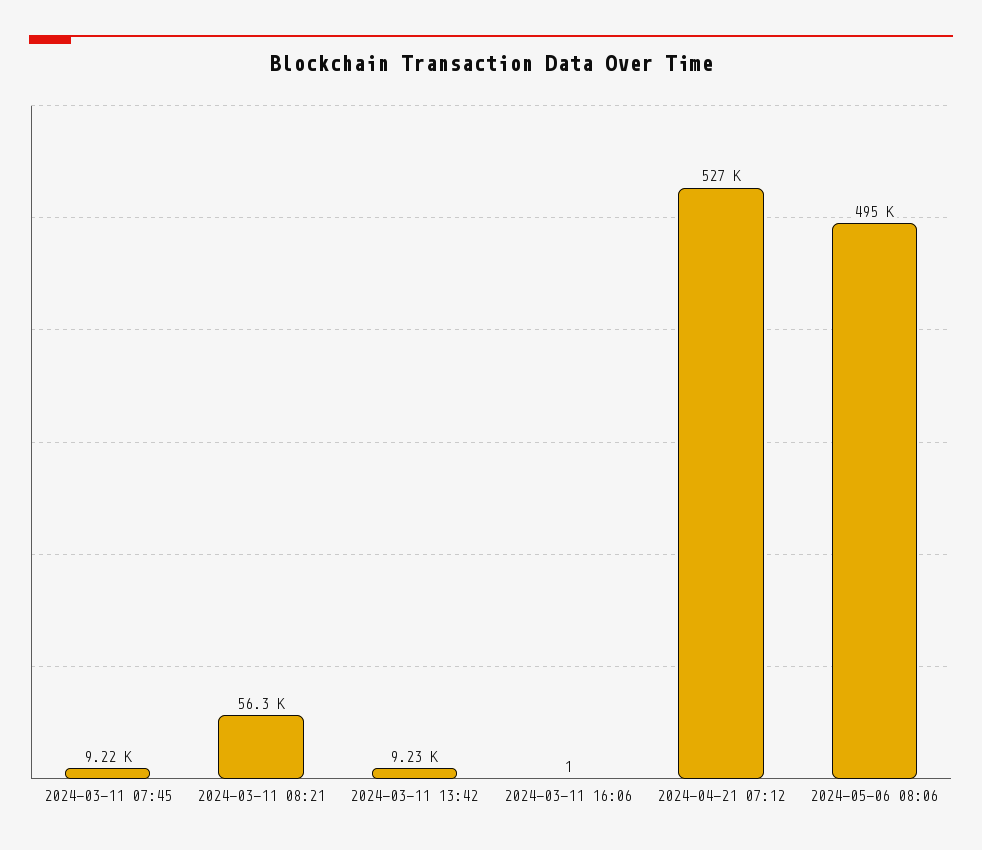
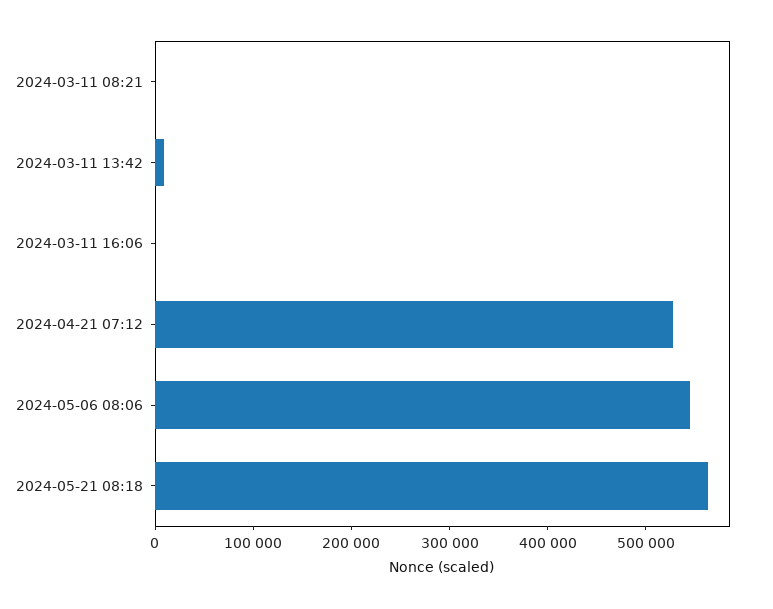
2024-03-11 07:45: 9220 -> none
2024-03-11 08:21: 56300 -> 0
2024-05-06 08:06: 495000 -> 540000
2024-05-21 08:18: none -> 560000

